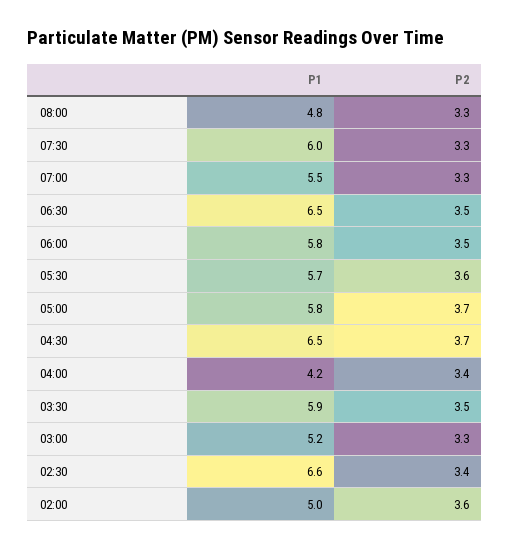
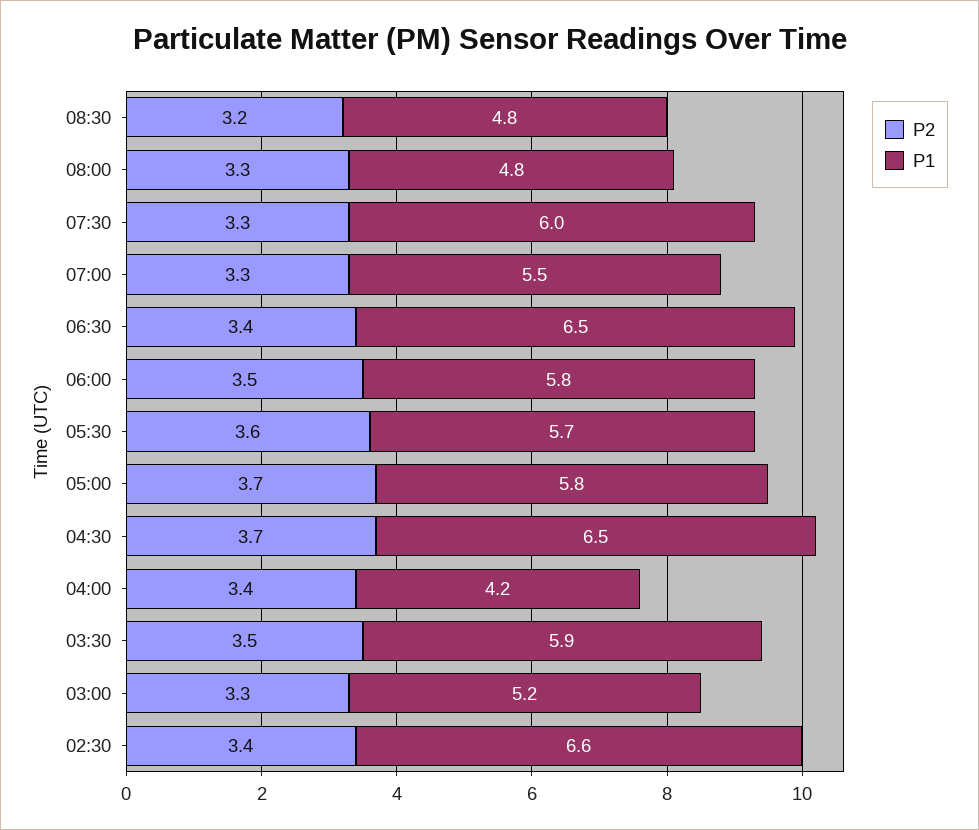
P2, 06:30: 3.5 -> 3.4
P1, 02:00: 5 -> none
P2, 02:00: 3.6 -> none
P2, 08:30: none -> 3.2
P1, 08:30: none -> 4.8

